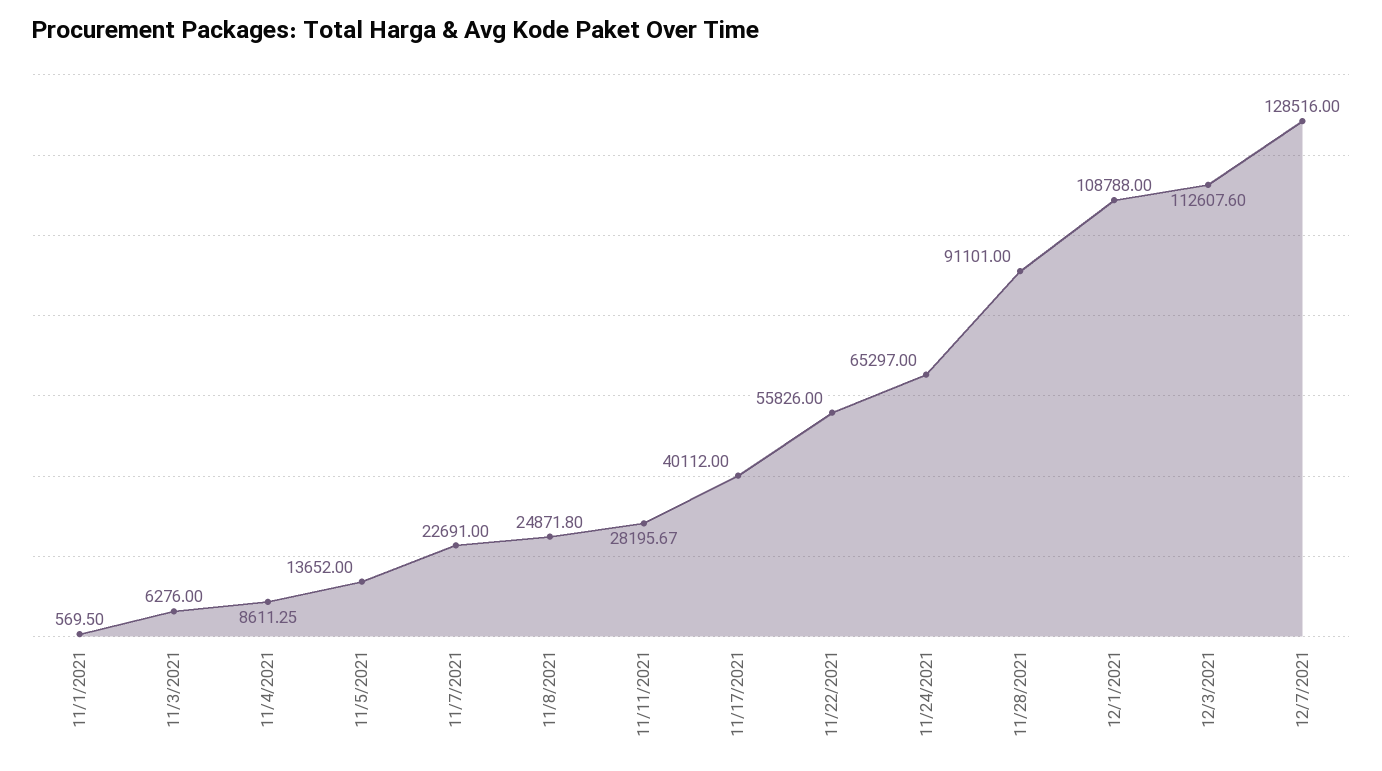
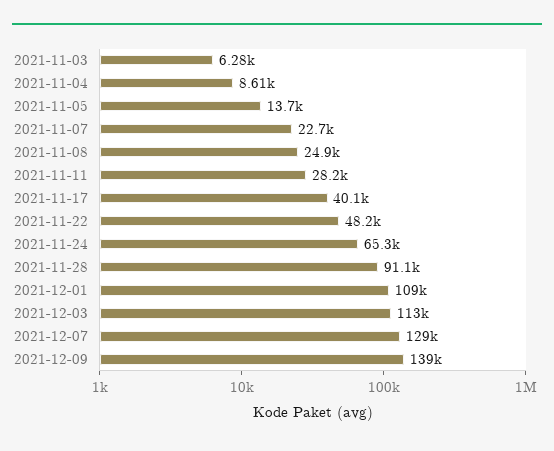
11/1/2021: 569.5 -> none
11/22/2021: 55826 -> 48200
2021-12-09: none -> 139000

